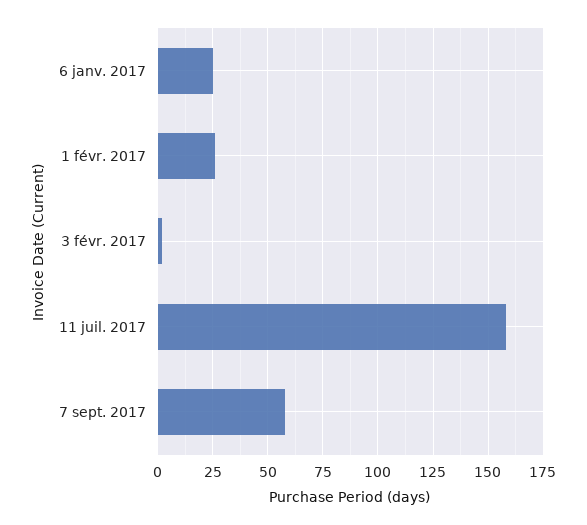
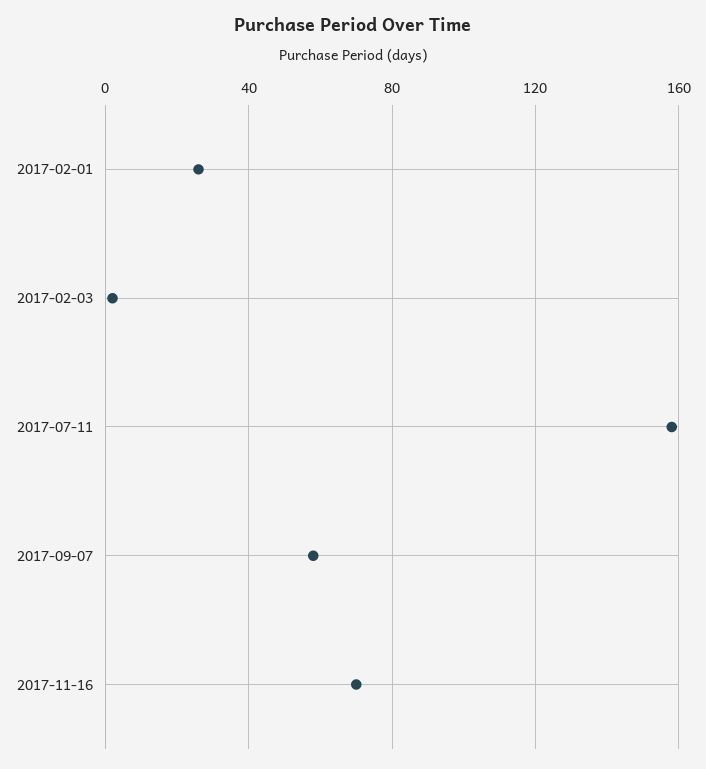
6 janv. 2017: 25 -> none
2017-11-16: none -> 70

